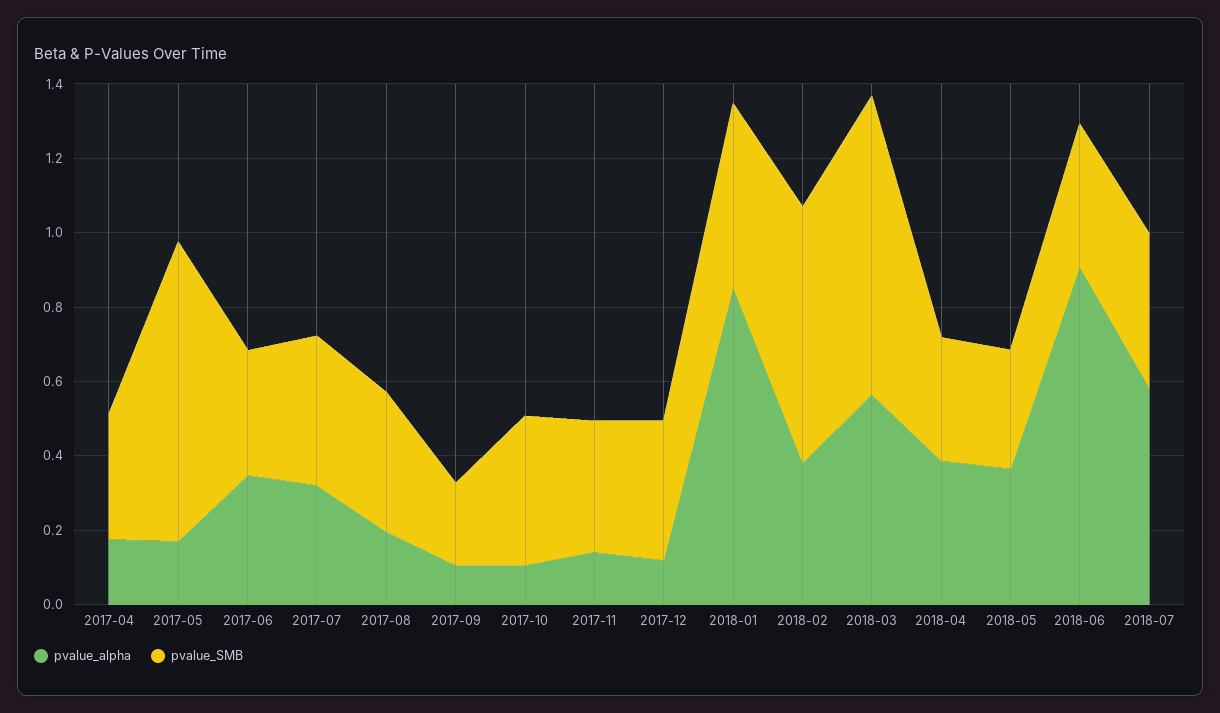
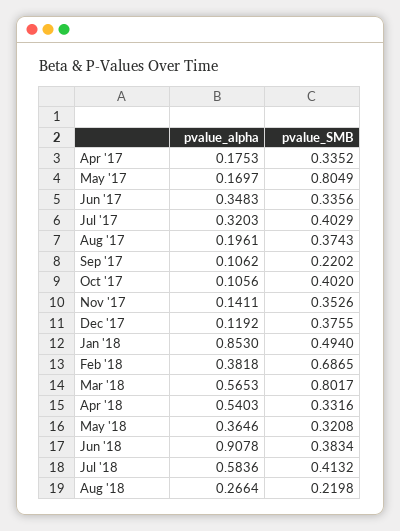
pvalue_alpha, 2018-04: 0.4 -> 0.5403
pvalue_alpha, Aug '18: none -> 0.2664
pvalue_SMB, Aug '18: none -> 0.2198

